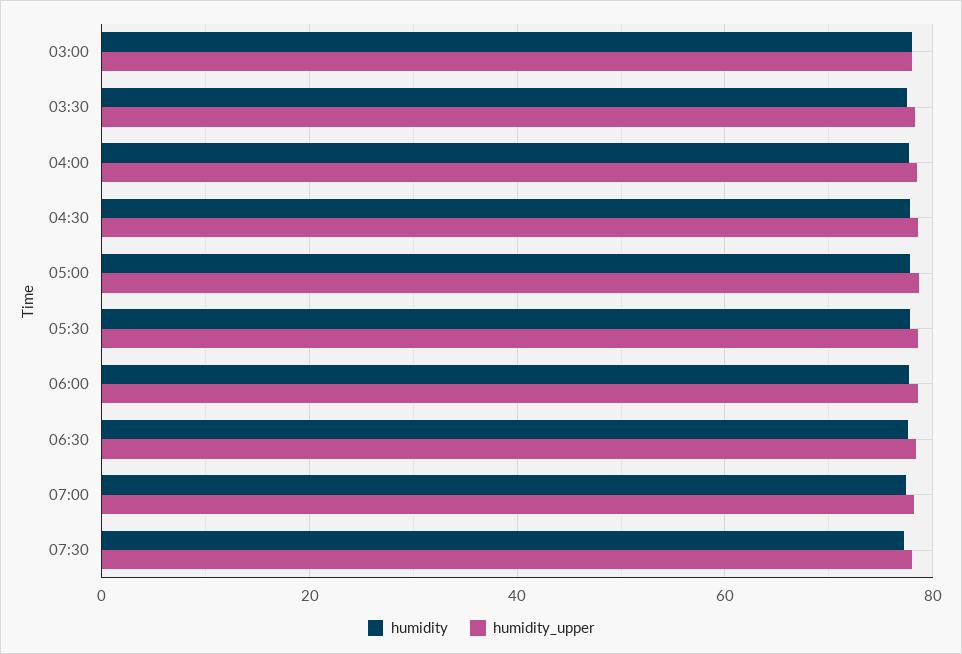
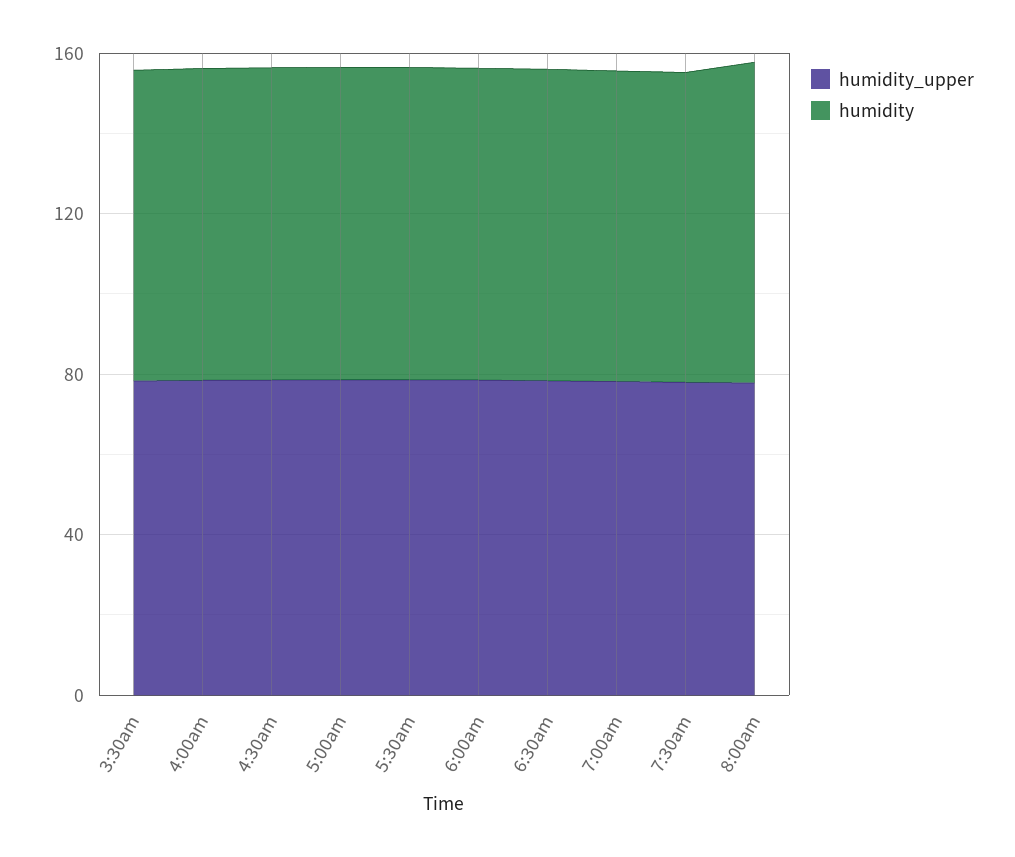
humidity, 03:00: 78 -> none
humidity_upper, 03:00: 78 -> none
humidity_upper, 8:00am: none -> 80
humidity, 8:00am: none -> 80

